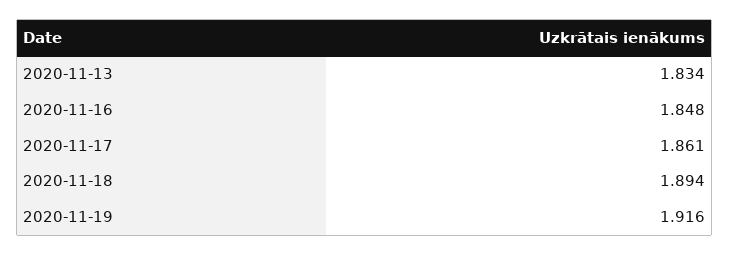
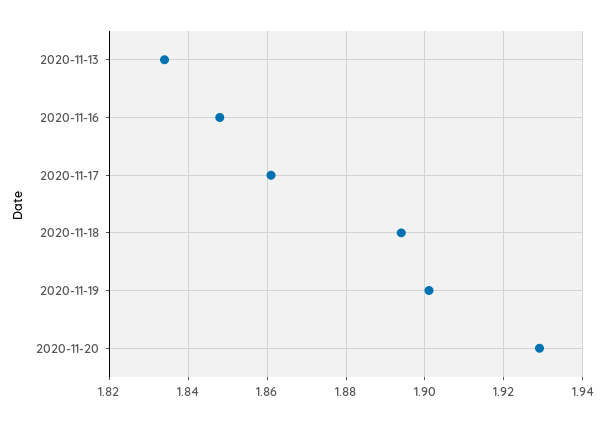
2020-11-19: 1.916 -> 1.9
2020-11-20: none -> 1.93

